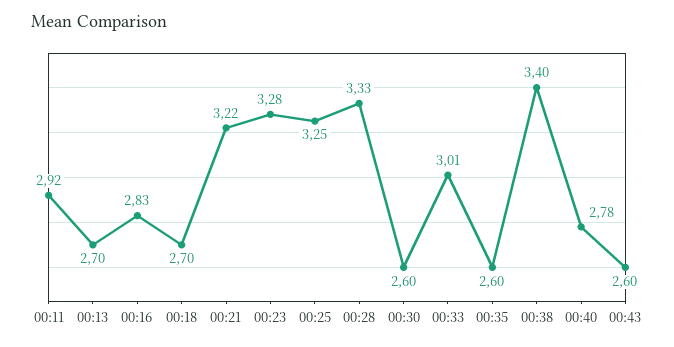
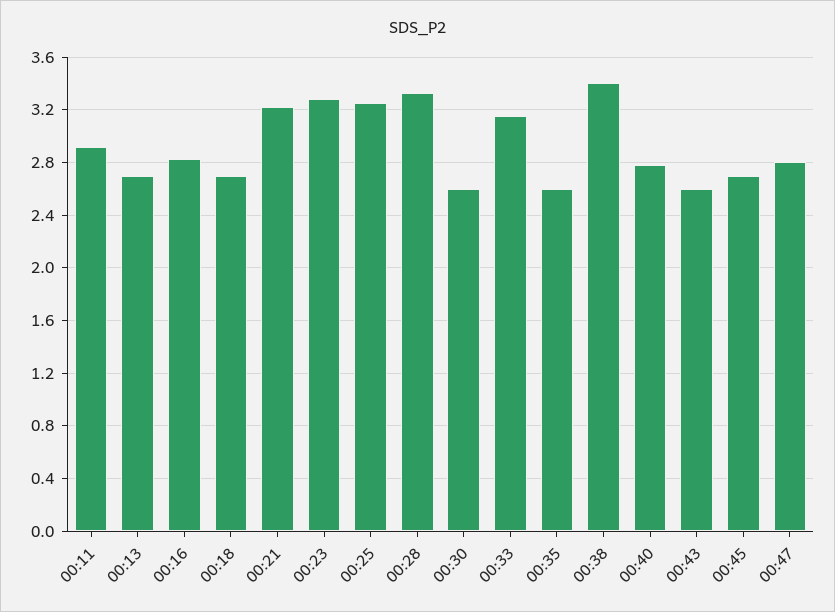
00:33: 3.01 -> 3.15
00:45: none -> 2.7
00:47: none -> 2.8

